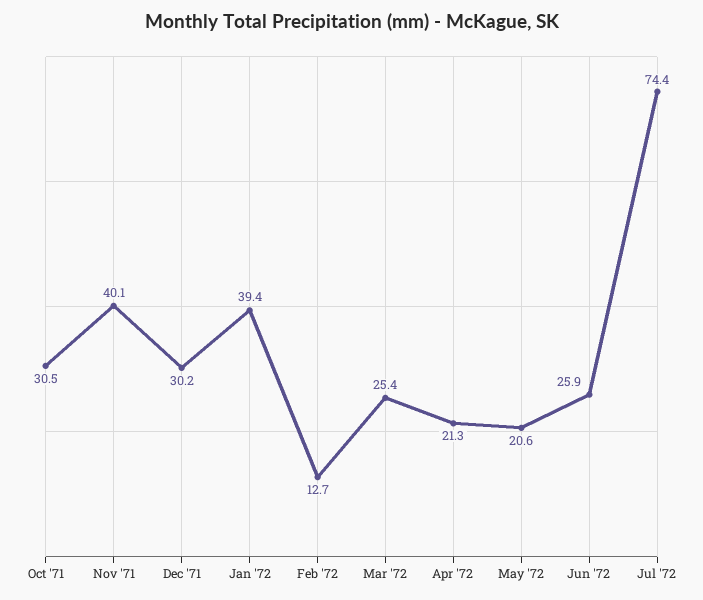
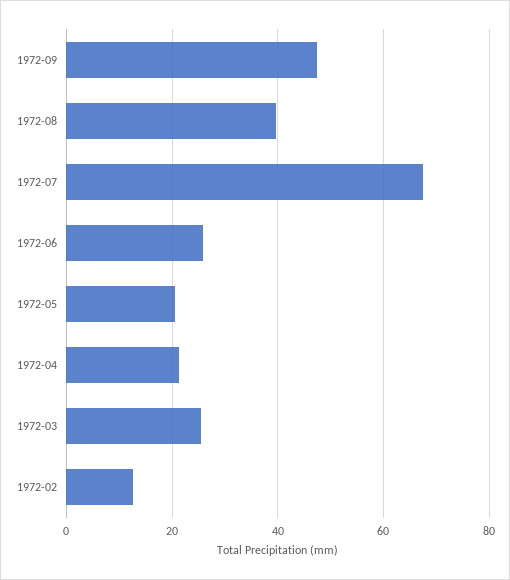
Oct '71: 30.5 -> none
Nov '71: 40.1 -> none
Dec '71: 30.2 -> none
Jan '72: 39.4 -> none
Jul '72: 74.4 -> 68
1972-09: none -> 48
1972-08: none -> 40

